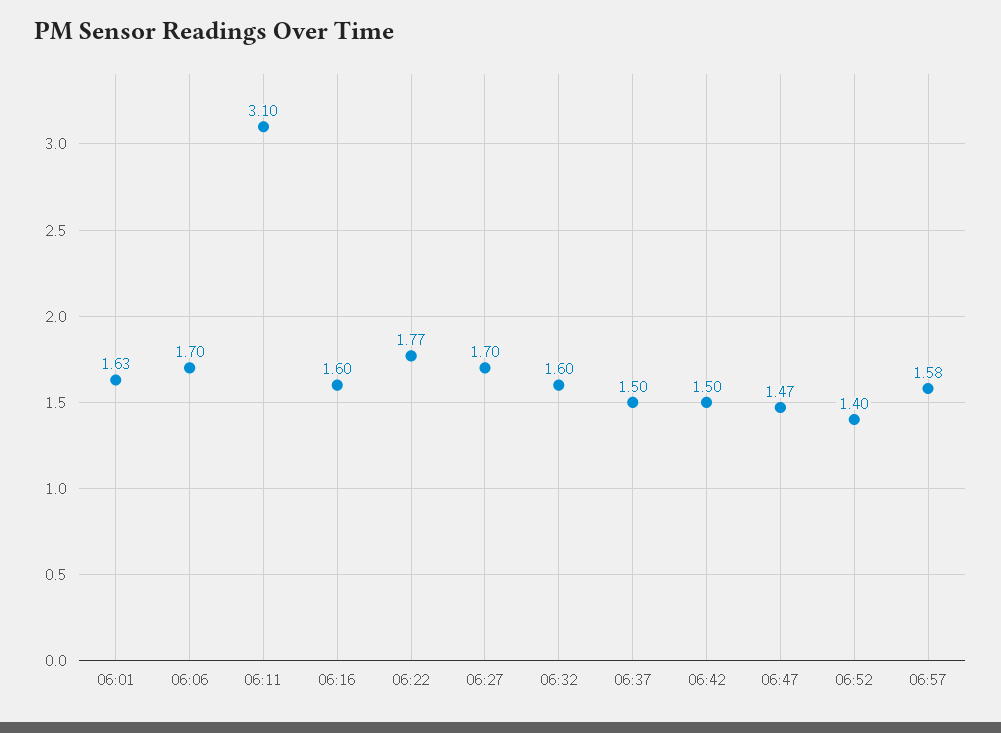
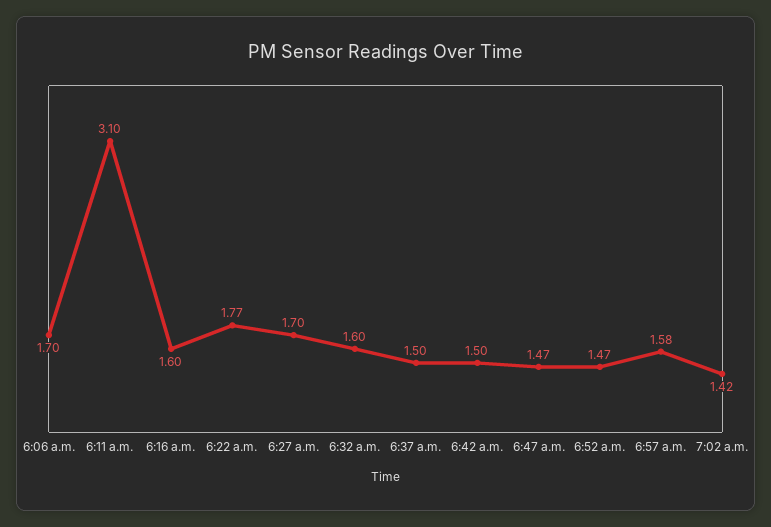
06:01: 1.63 -> none
06:52: 1.4 -> 1.47
7:02 a.m.: none -> 1.42

